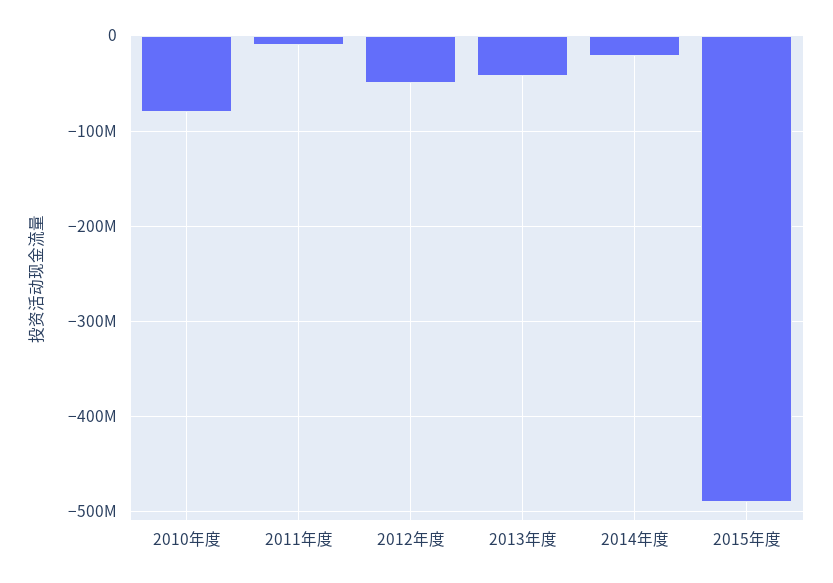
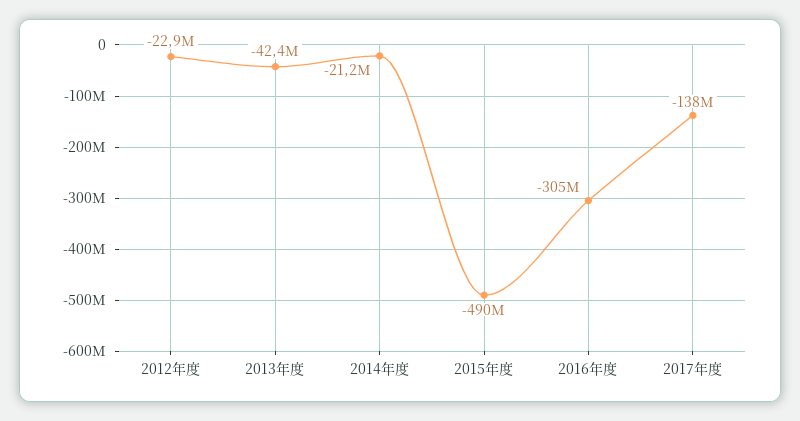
2010年度: -80000000 -> none
2011年度: -10000000 -> none
2012年度: -50000000 -> -22900000
2016年度: none -> -305000000
2017年度: none -> -138000000

